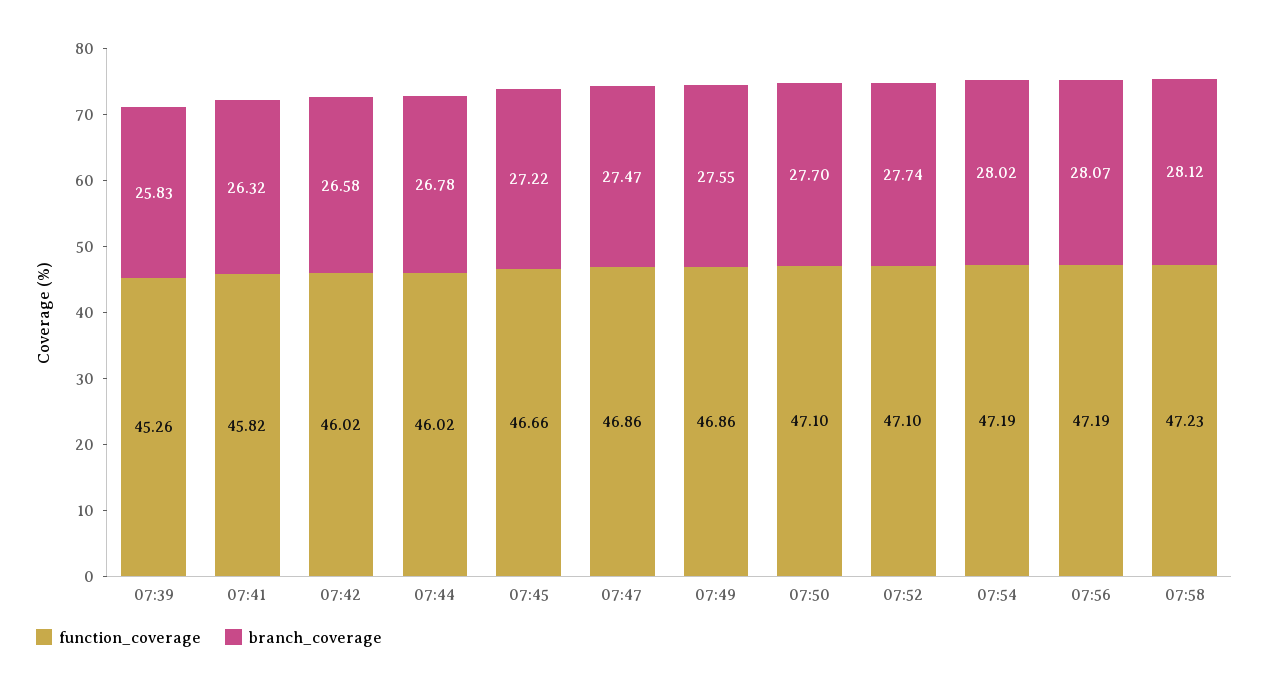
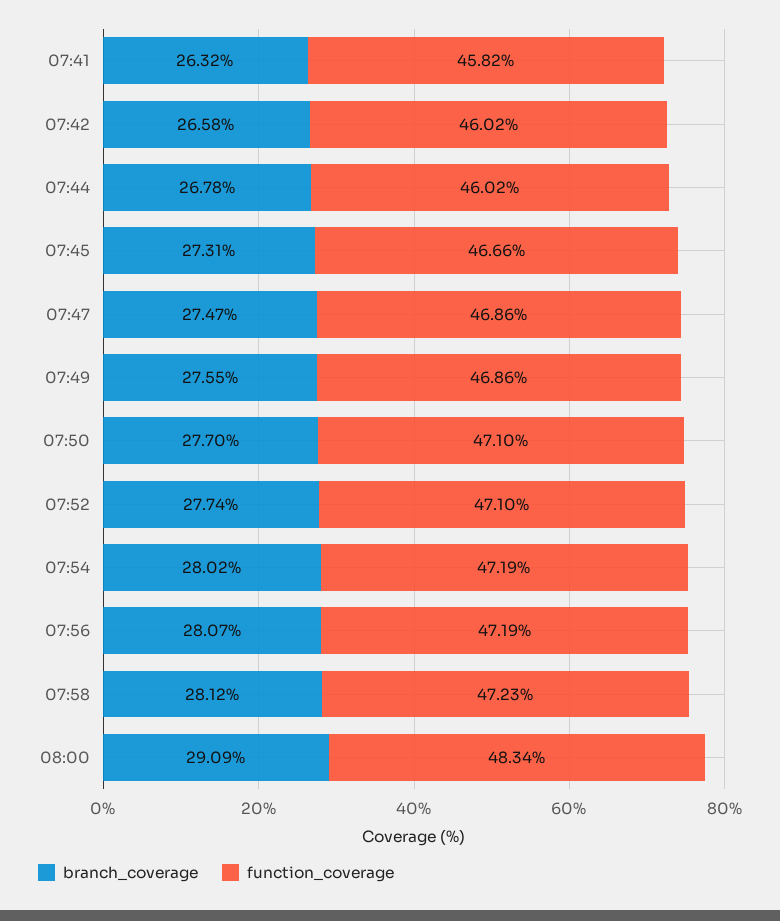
function_coverage, 07:39: 45.26 -> none
branch_coverage, 07:39: 25.83 -> none
branch_coverage, 07:45: 27.22 -> 27.31
branch_coverage, 08:00: none -> 29.09
function_coverage, 08:00: none -> 48.34

